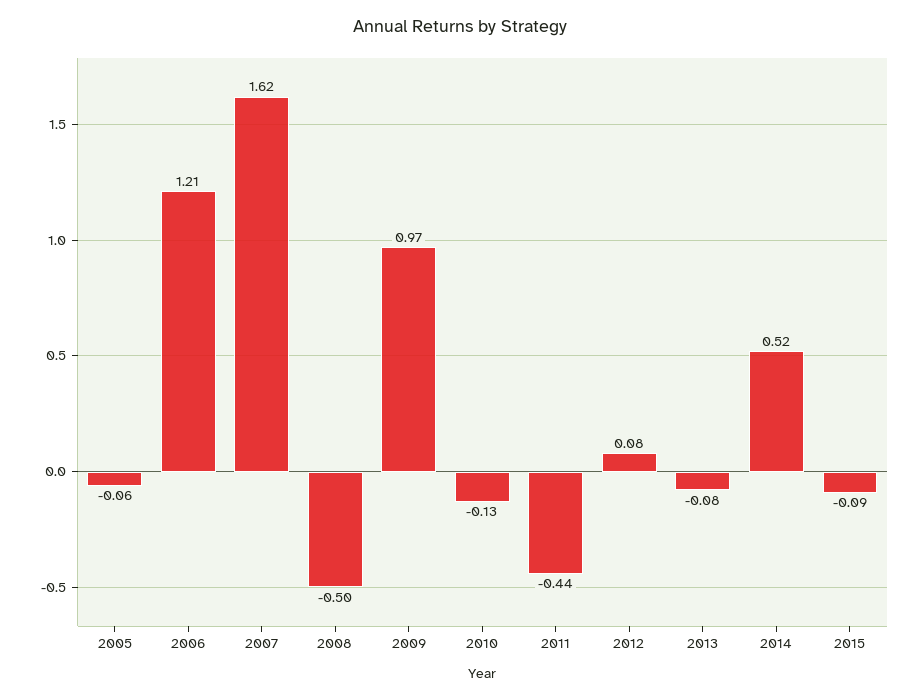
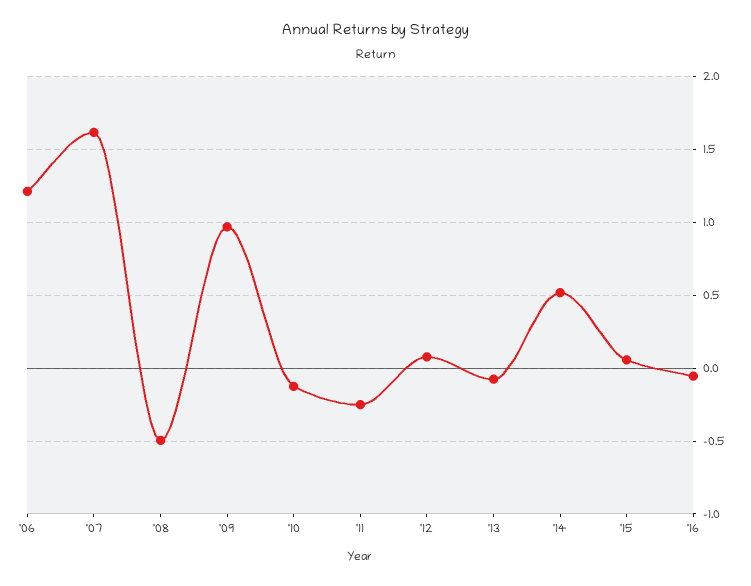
2005: -0.06 -> none
2011: -0.44 -> -0.25
2015: -0.09 -> 0.05
'16: none -> -0.05

